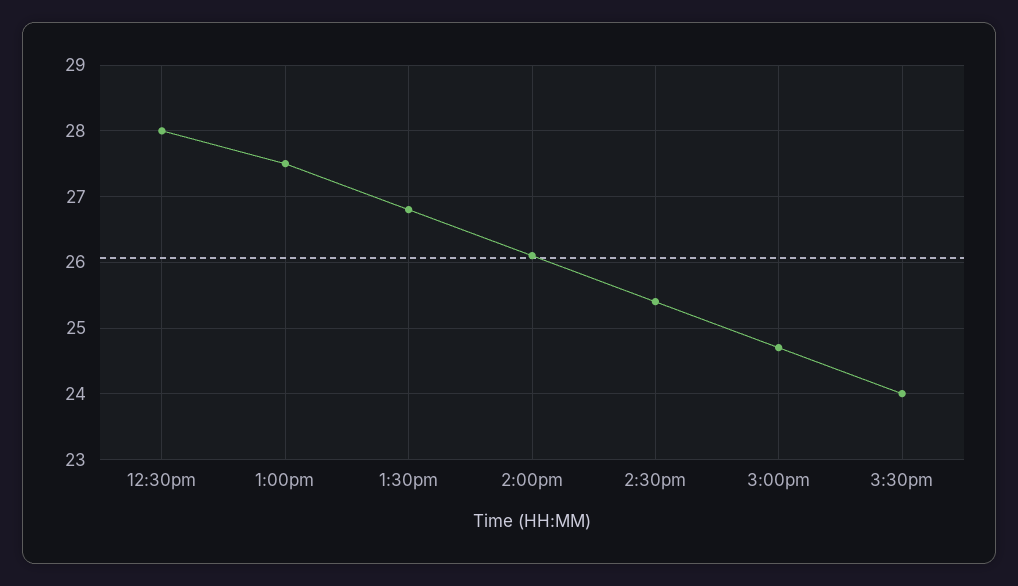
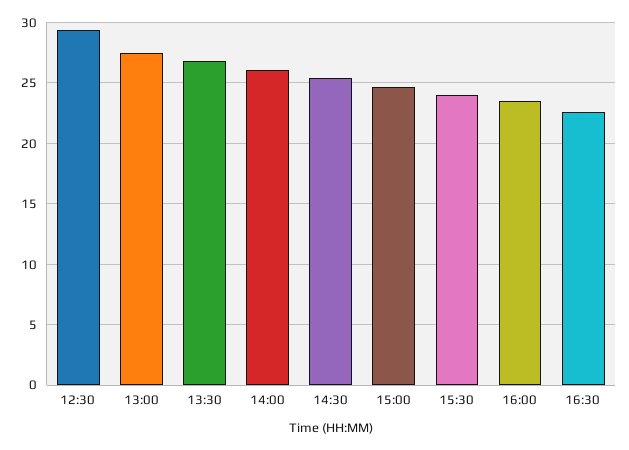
12:30pm: 28 -> 29.5
16:00: none -> 23.5
16:30: none -> 22.5

